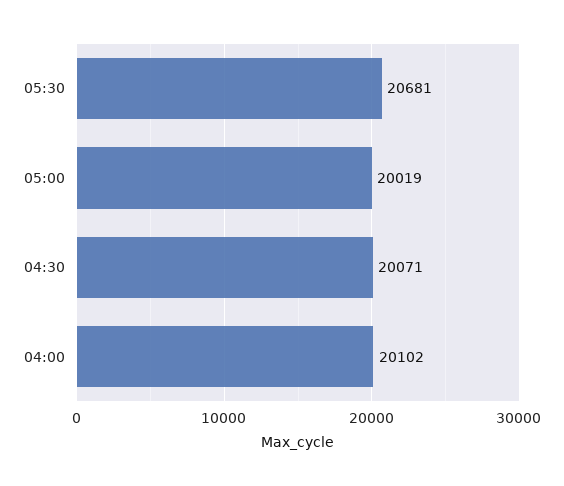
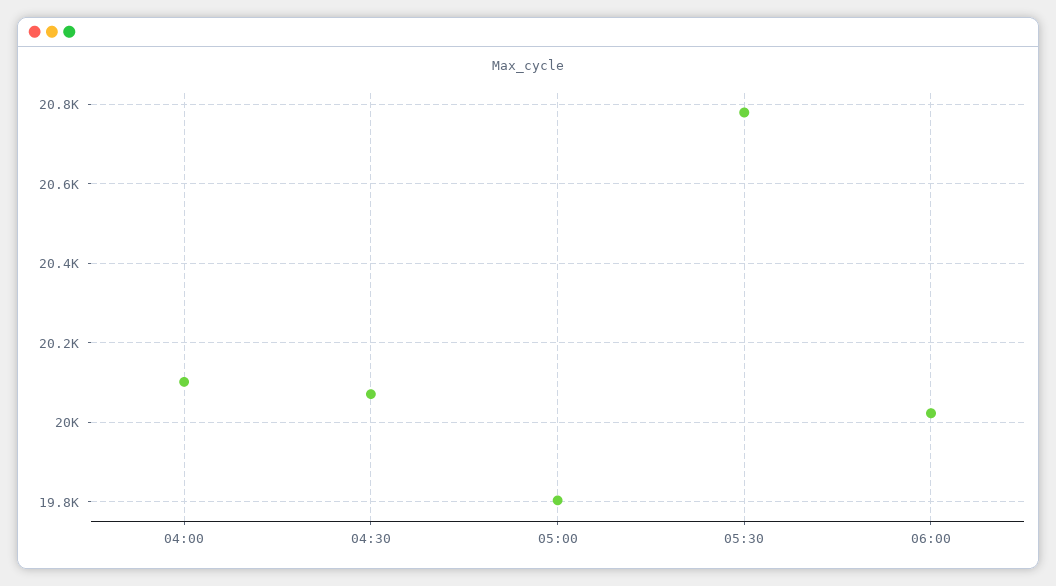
05:30: 20681 -> 20780
05:00: 20019 -> 19800
06:00: none -> 20020

